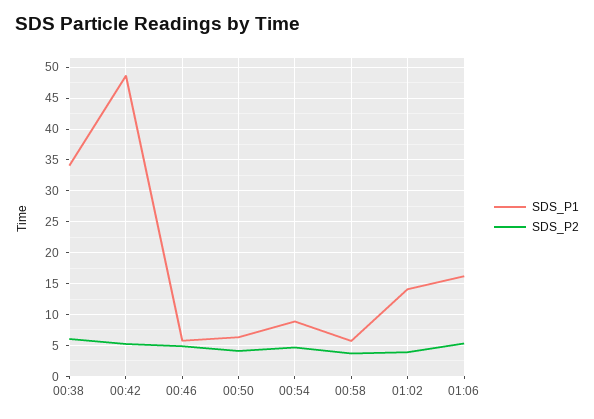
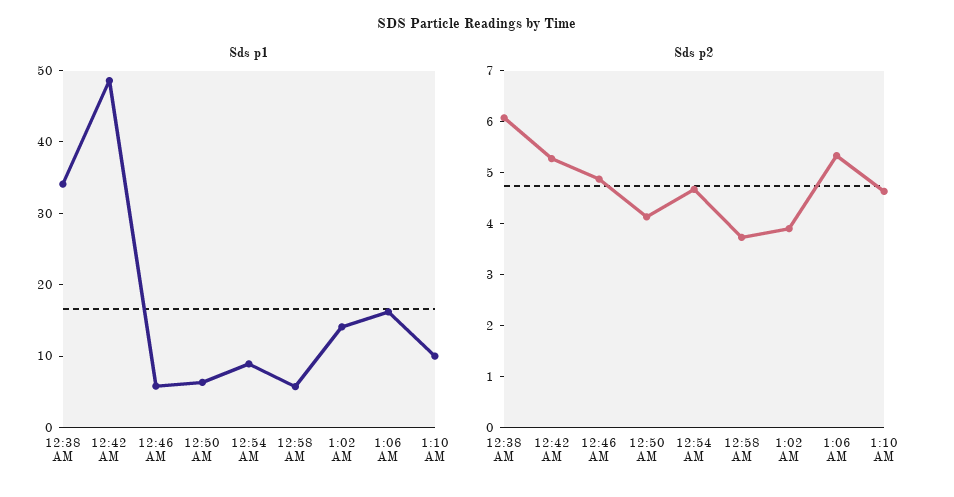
SDS_P1, 1:10 AM: none -> 10
SDS_P2, 1:10 AM: none -> 4.6

